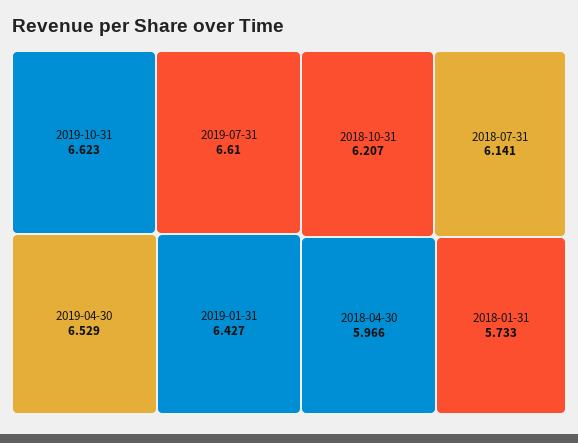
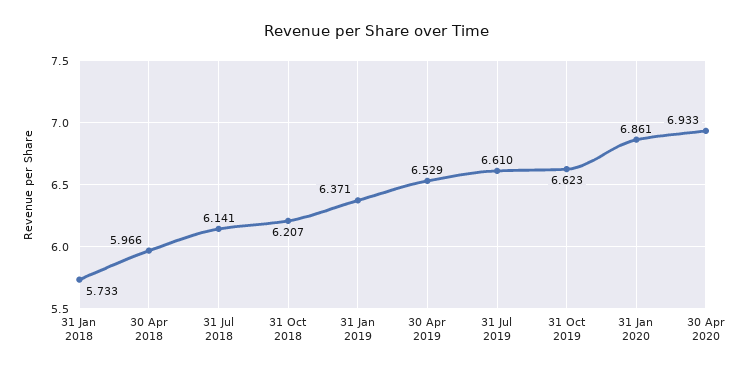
2019-01-31: 6.427 -> 6.371
31 Jan 2020: none -> 6.861
30 Apr 2020: none -> 6.933

